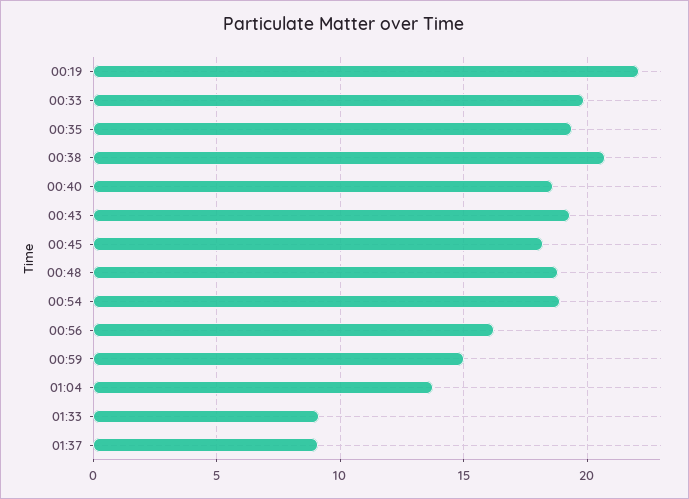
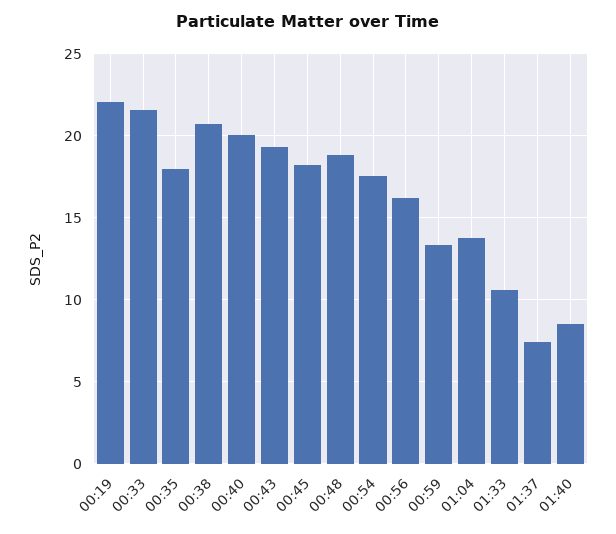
00:33: 20 -> 21.5
00:35: 19.5 -> 18
00:40: 18.5 -> 20
00:54: 19 -> 17.5
00:59: 15 -> 13.5
01:33: 9 -> 10.5
01:37: 9 -> 7.5
01:40: none -> 8.5

